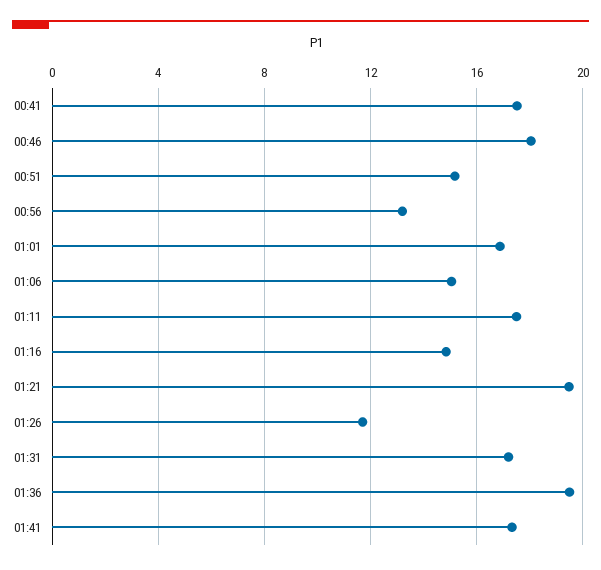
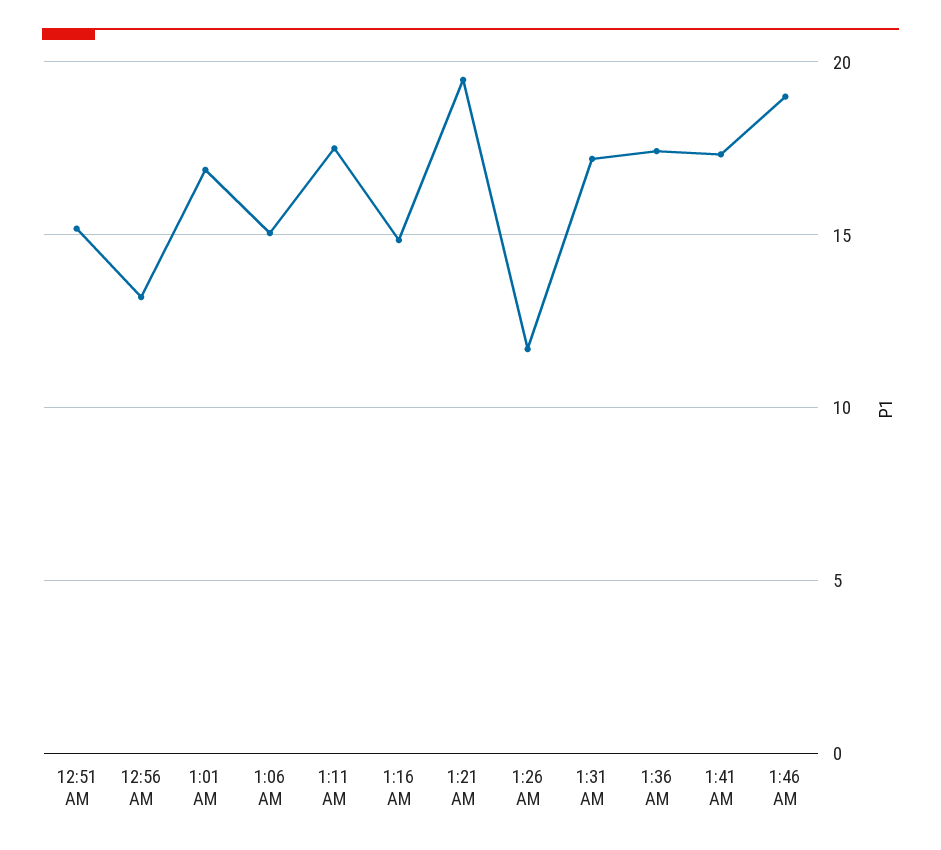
00:41: 17.5 -> none
00:46: 18 -> none
01:36: 19.5 -> 17.5
1:46 AM: none -> 19

